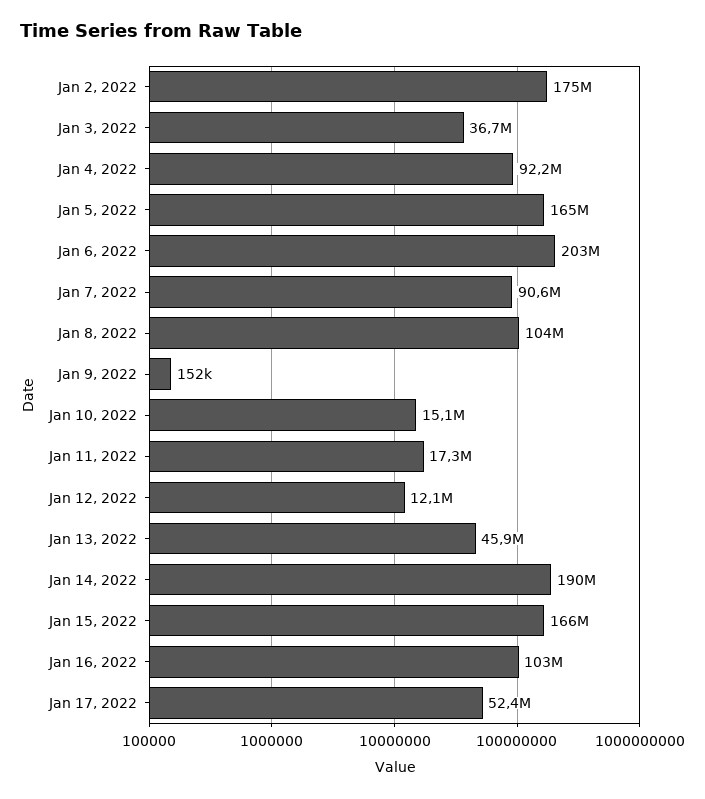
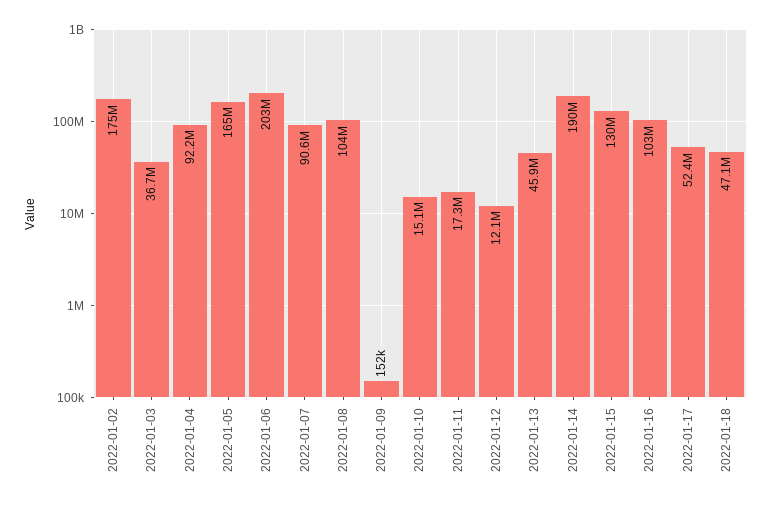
Jan 15, 2022: 166000000 -> 130000000
2022-01-18: none -> 47100000

